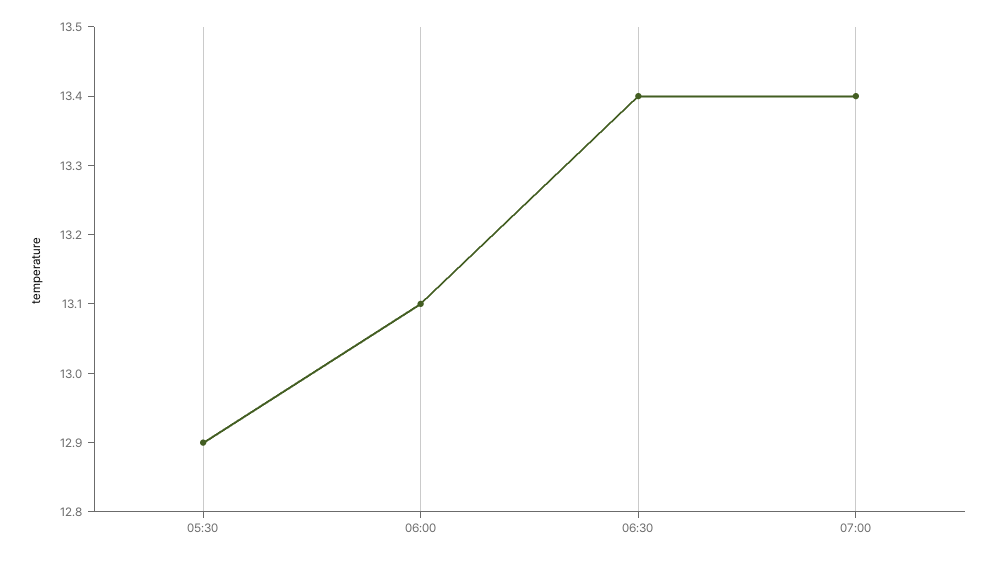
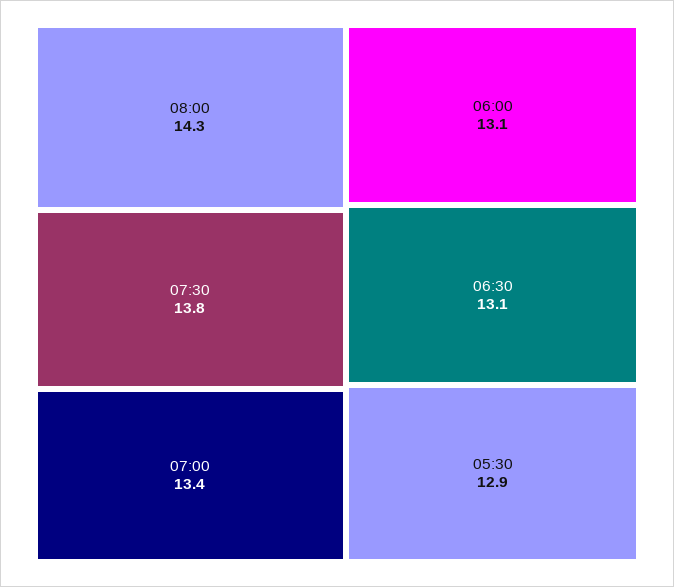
06:30: 13.4 -> 13.1
08:00: none -> 14.3
07:30: none -> 13.8

